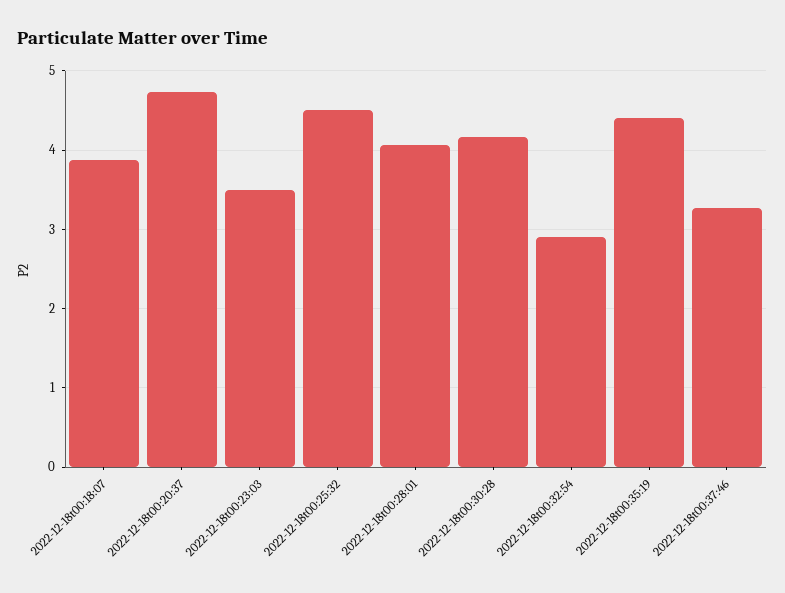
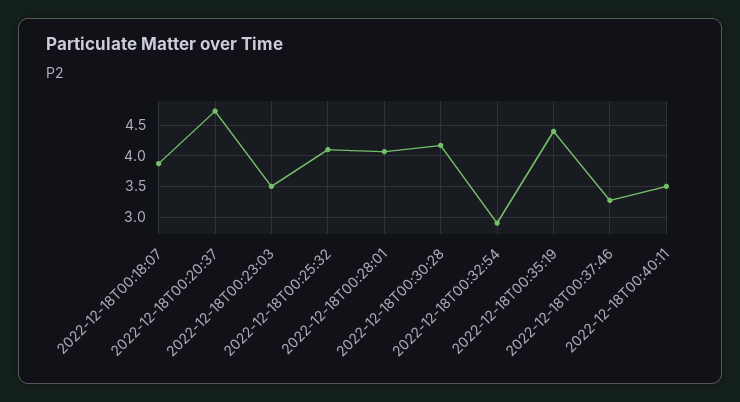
2022-12-18t00:25:32: 4.5 -> 4.1
2022-12-18T00:40:11: none -> 3.5

